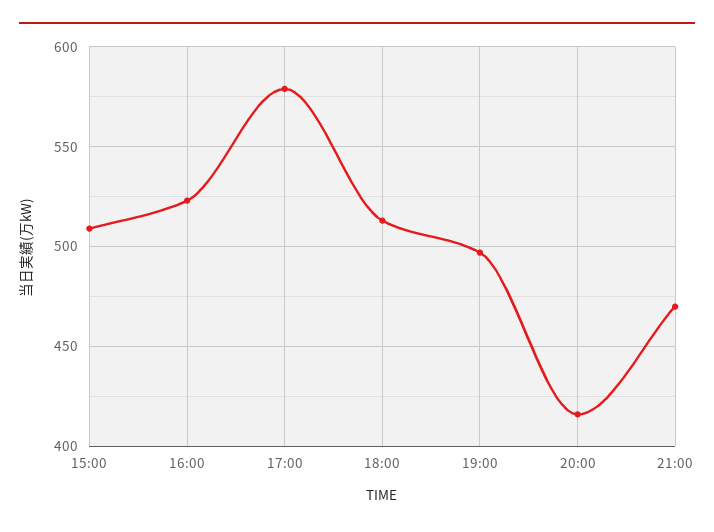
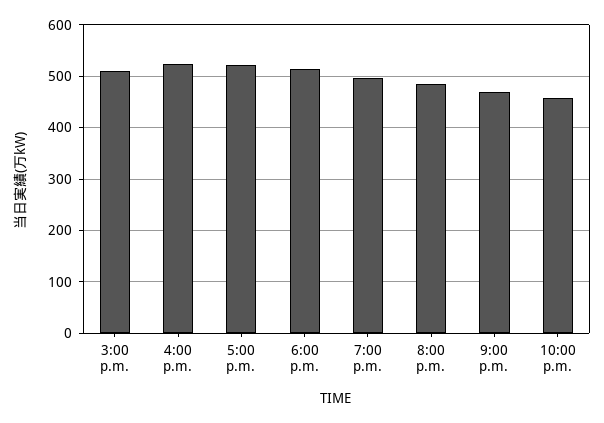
17:00: 580 -> 520
20:00: 415 -> 480
10:00 p.m.: none -> 460

